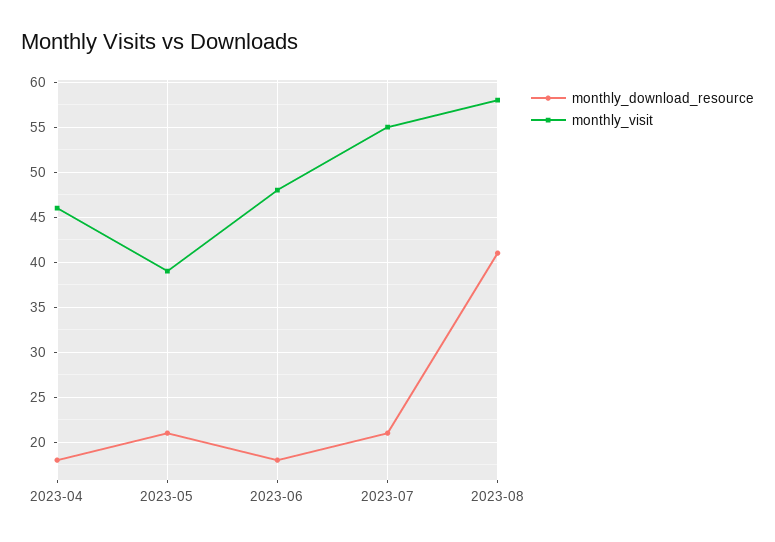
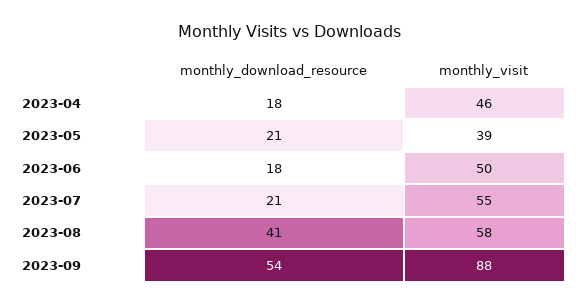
monthly_visit, 2023-06: 48 -> 50
monthly_download_resource, 2023-09: none -> 54
monthly_visit, 2023-09: none -> 88

